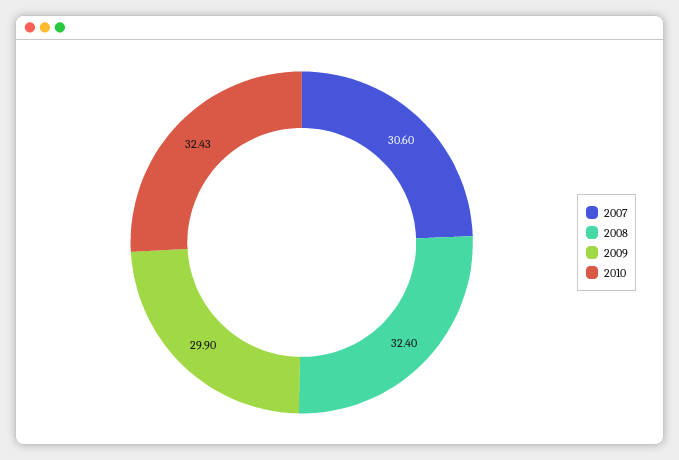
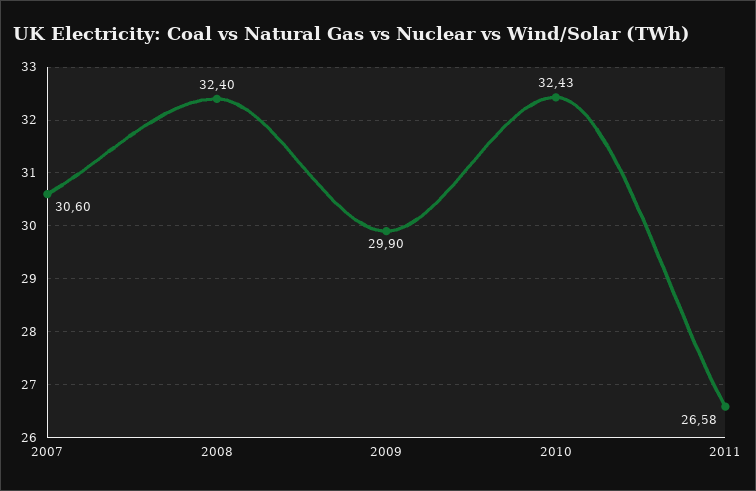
2011: none -> 26.58

